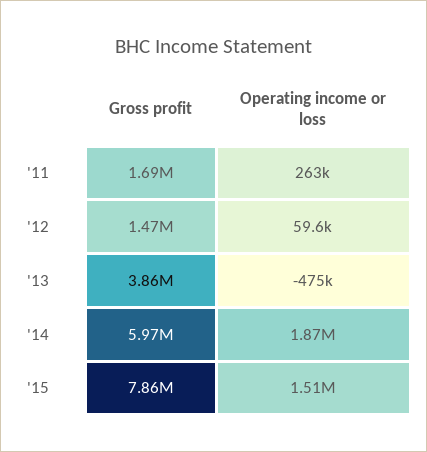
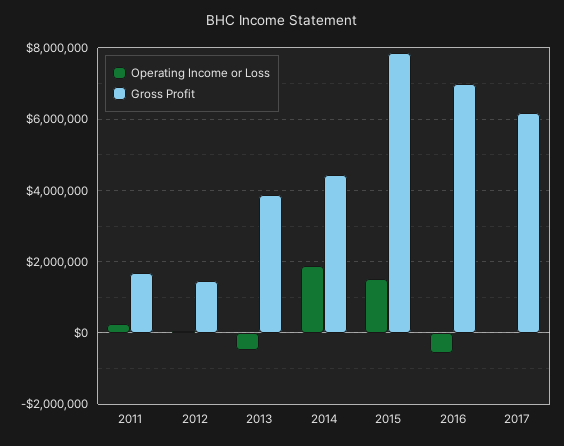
Gross profit, '14: 5970000 -> 4400000
Operating income or loss, 2016: none -> -600000
Gross profit, 2016: none -> 7000000
Operating income or loss, 2017: none -> 0
Gross profit, 2017: none -> 6200000

